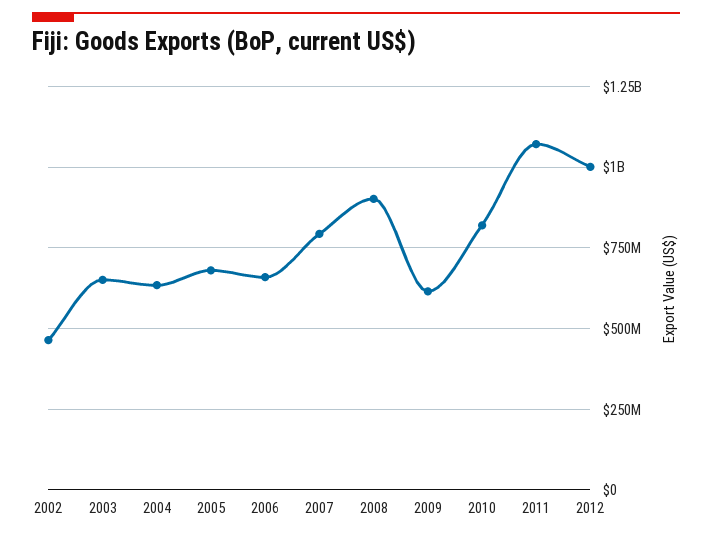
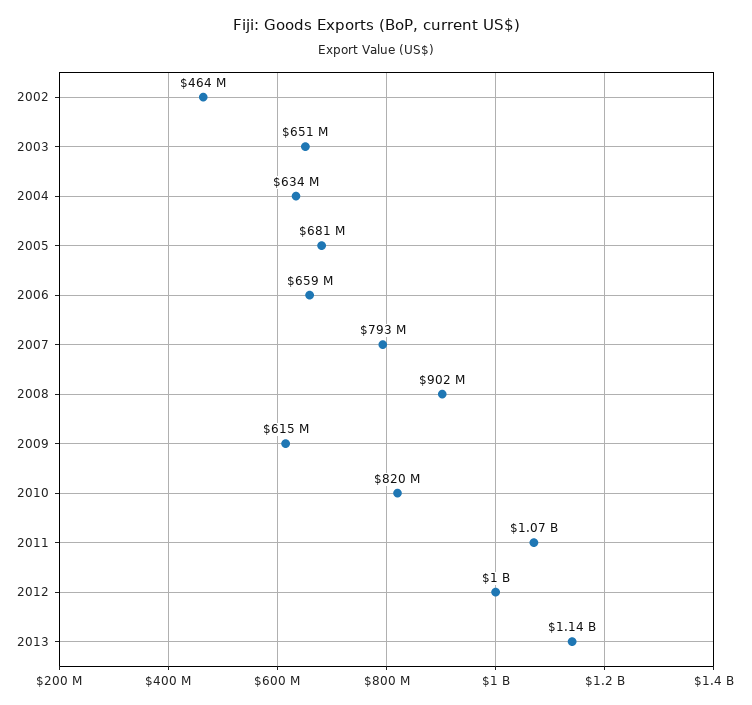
2013: none -> 1140000000

